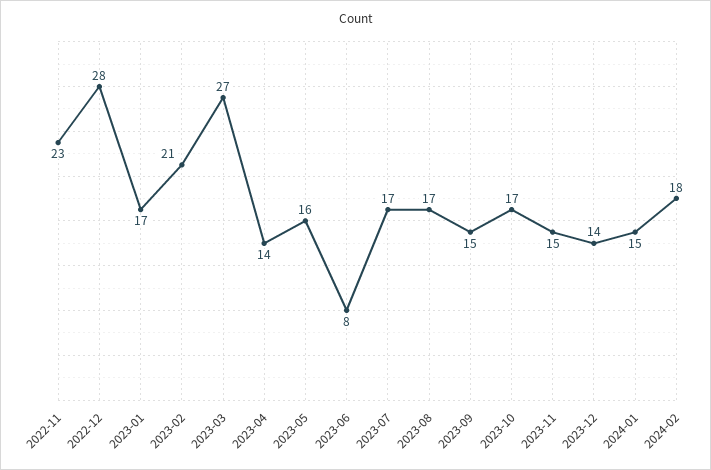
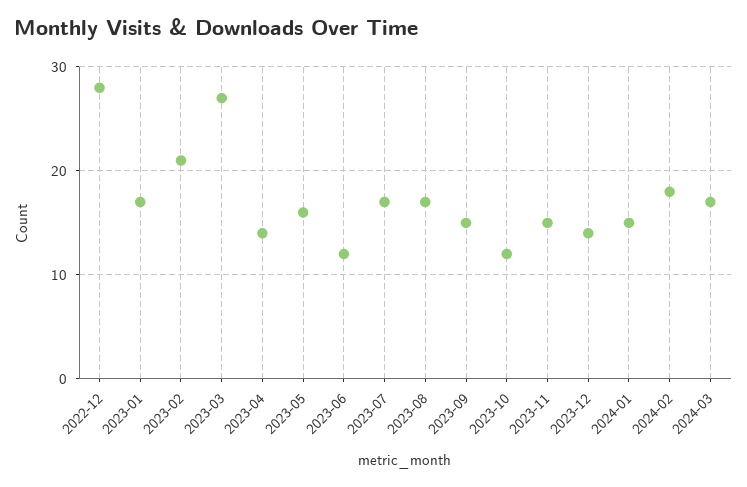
2022-11: 23 -> none
2023-06: 8 -> 12
2023-10: 17 -> 12
2024-03: none -> 17

